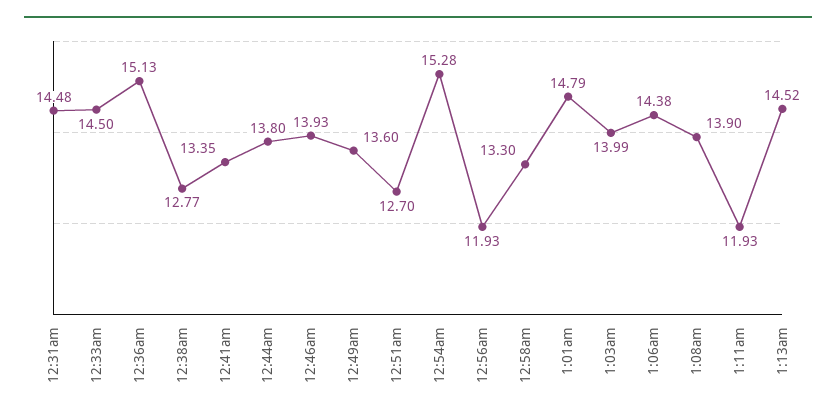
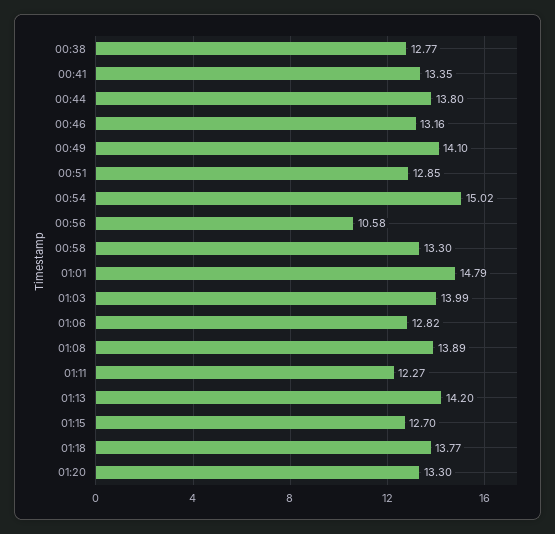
12:31am: 14.48 -> none
12:33am: 14.5 -> none
12:36am: 15.13 -> none
12:46am: 13.93 -> 13.16
12:49am: 13.6 -> 14.1
12:51am: 12.7 -> 12.85
12:54am: 15.28 -> 15.02
12:56am: 11.93 -> 10.58
1:06am: 14.38 -> 12.82
1:08am: 13.9 -> 13.89
1:11am: 11.93 -> 12.27
1:13am: 14.52 -> 14.2
01:15: none -> 12.7
01:18: none -> 13.77
01:20: none -> 13.3

